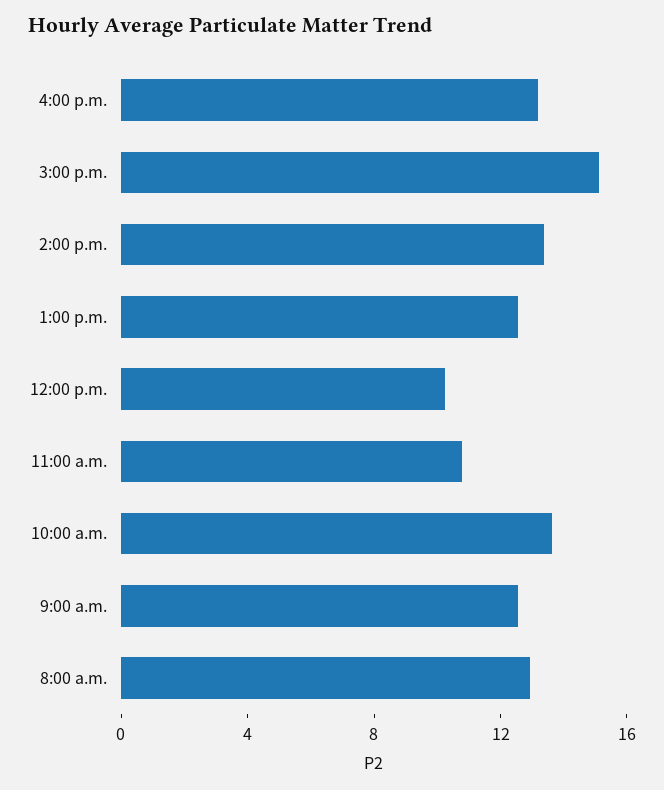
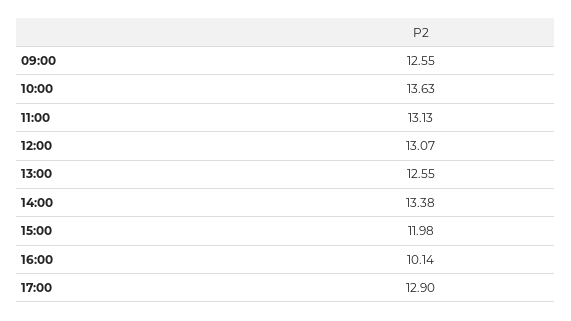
4:00 p.m.: 13 -> 10.14
3:00 p.m.: 15 -> 11.98
12:00 p.m.: 10 -> 13.07
11:00 a.m.: 11 -> 13.13
8:00 a.m.: 13 -> none
17:00: none -> 12.9

